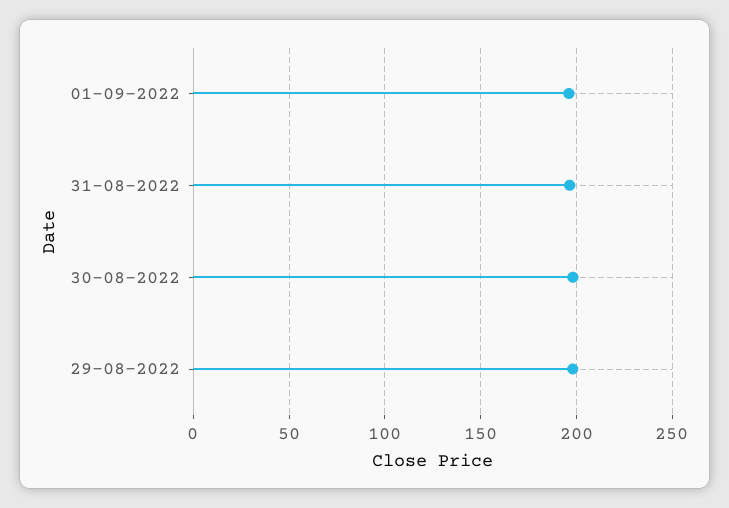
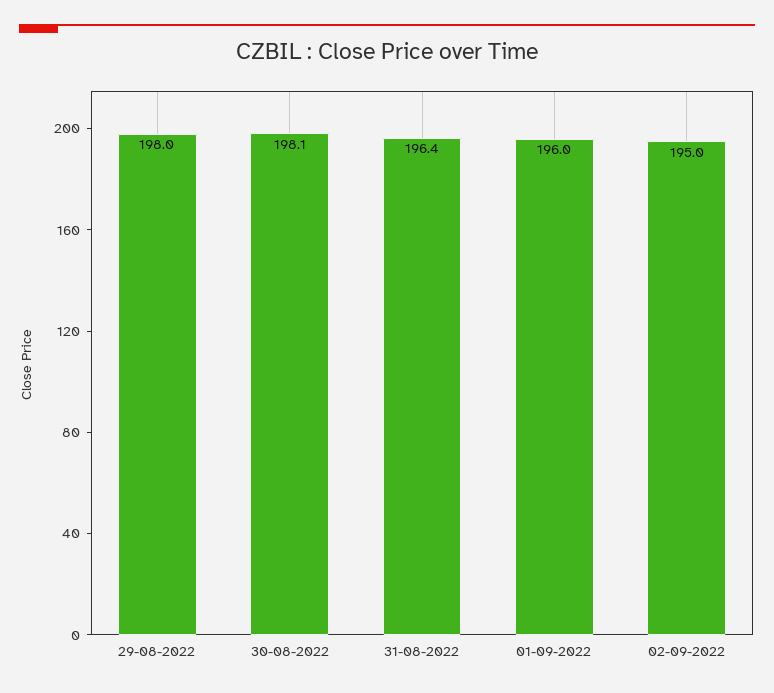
02-09-2022: none -> 195

